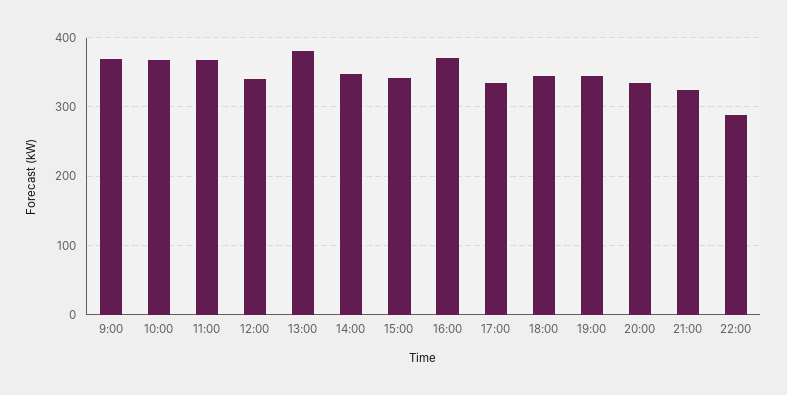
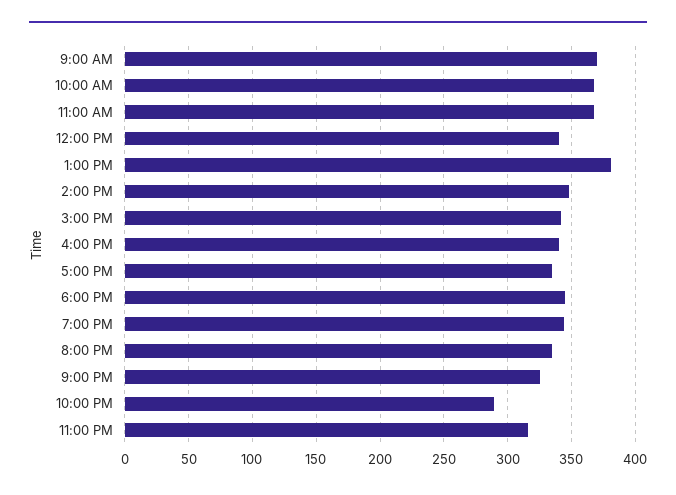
16:00: 370 -> 340
11:00 PM: none -> 315

